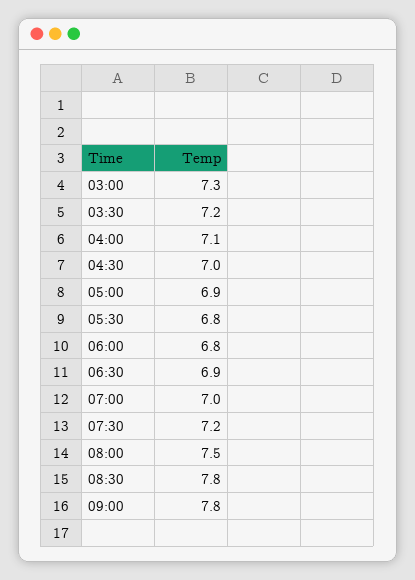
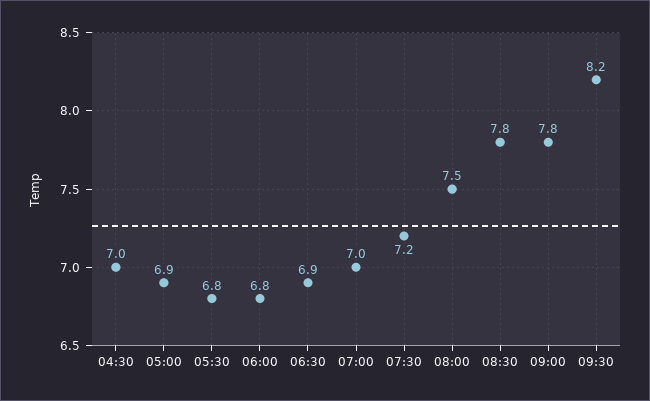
03:00: 7.3 -> none
03:30: 7.2 -> none
04:00: 7.1 -> none
09:30: none -> 8.2

